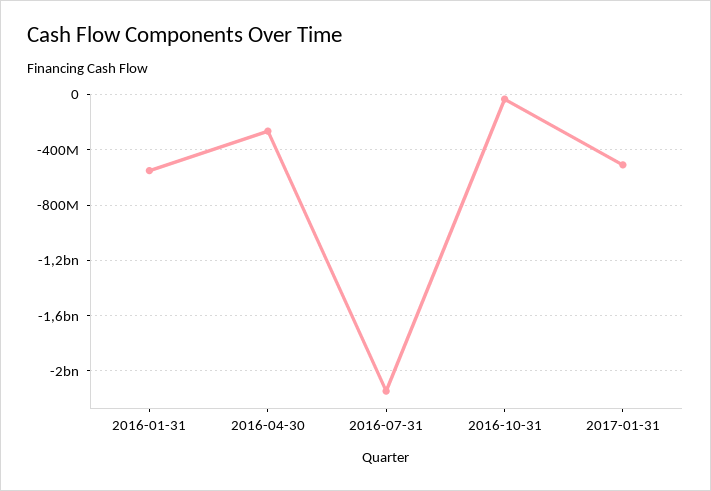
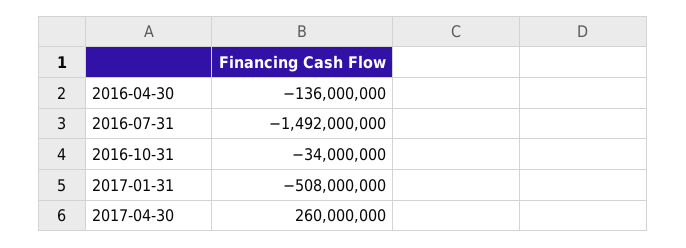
2016-01-31: -550000000 -> none
2016-04-30: -250000000 -> -136000000
2016-07-31: -2150000000 -> -1492000000
2017-04-30: none -> 260000000

